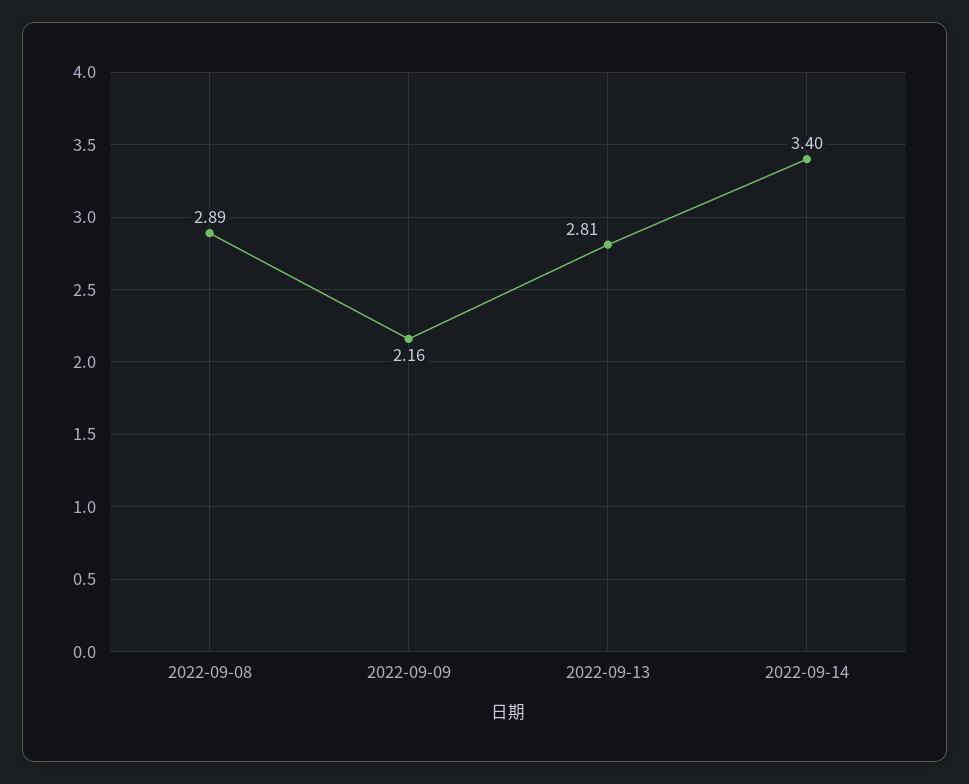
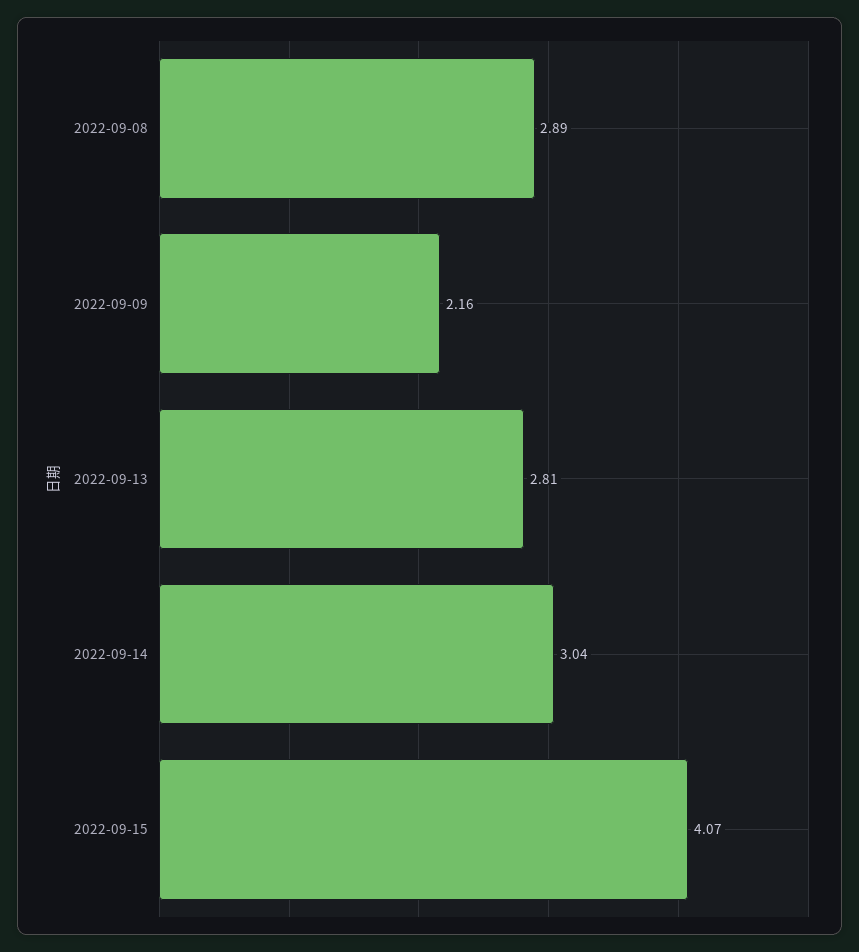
2022-09-14: 3.4 -> 3.04
2022-09-15: none -> 4.07

